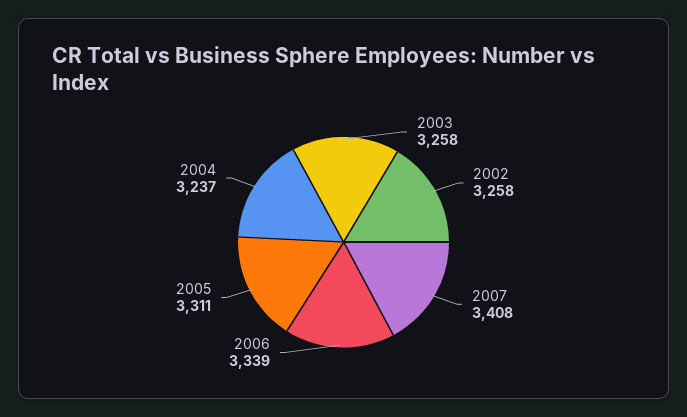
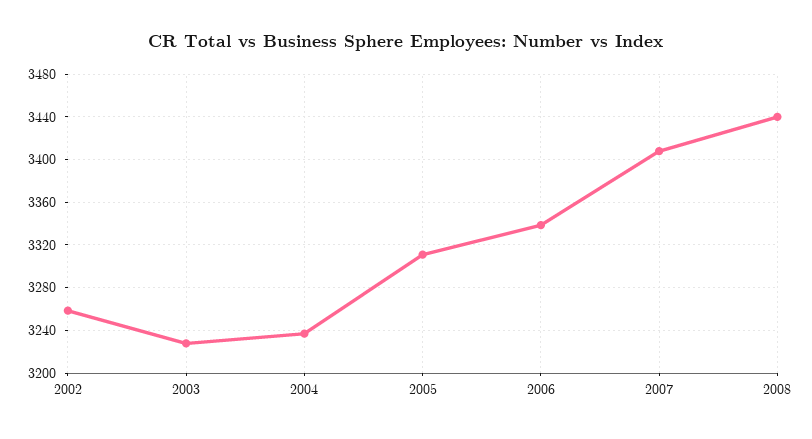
2003: 3258 -> 3230
2008: none -> 3440

